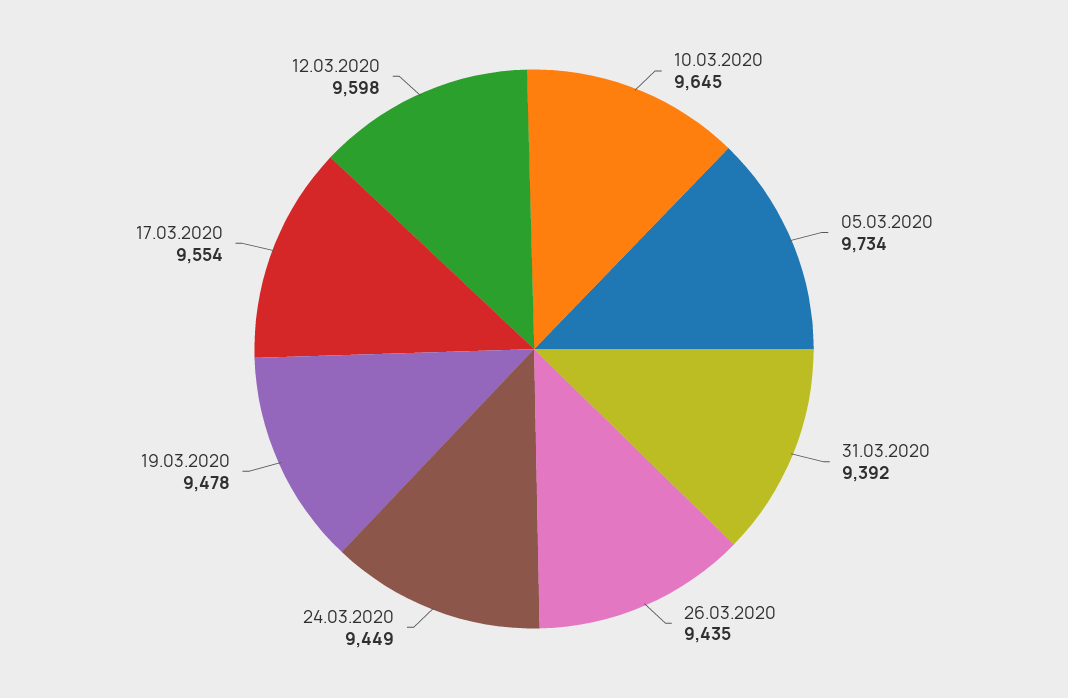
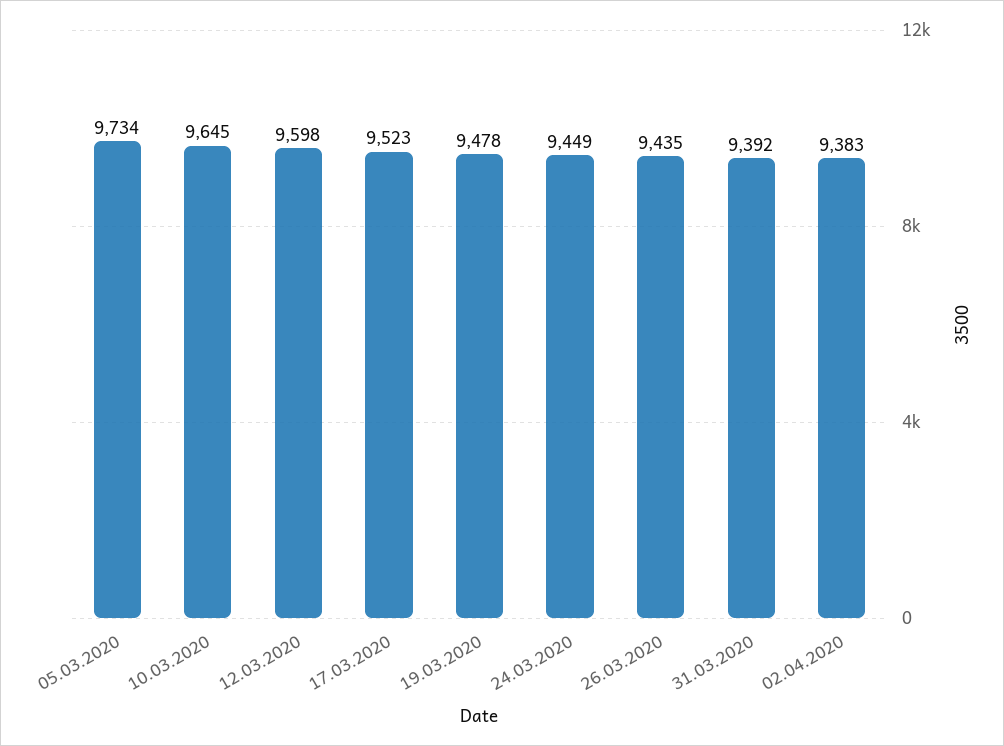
17.03.2020: 9554 -> 9523
02.04.2020: none -> 9383

